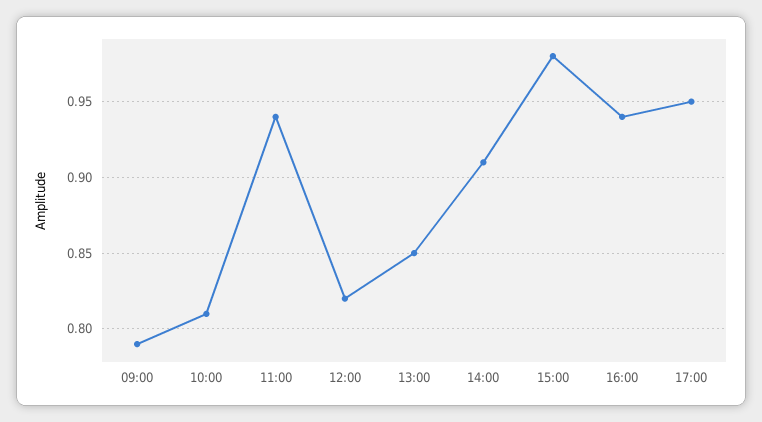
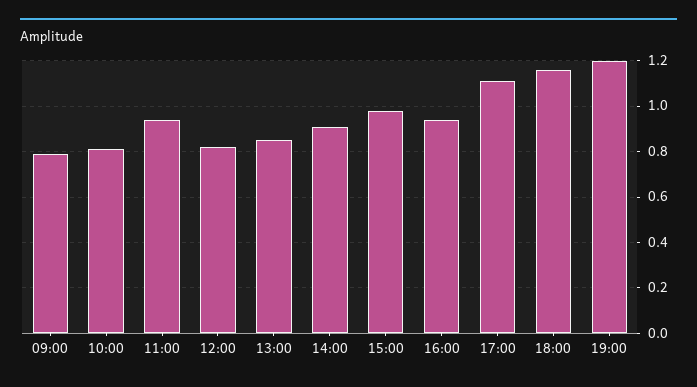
17:00: 0.95 -> 1.1
18:00: none -> 1.15
19:00: none -> 1.2

